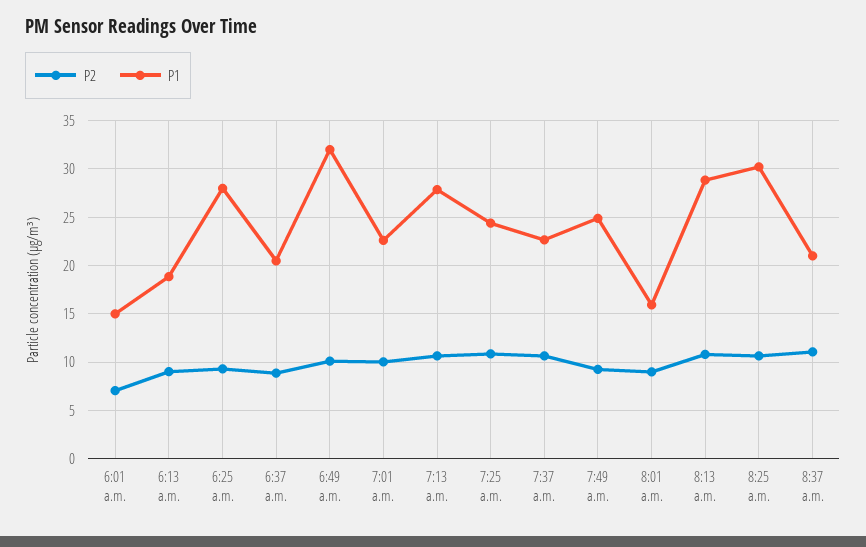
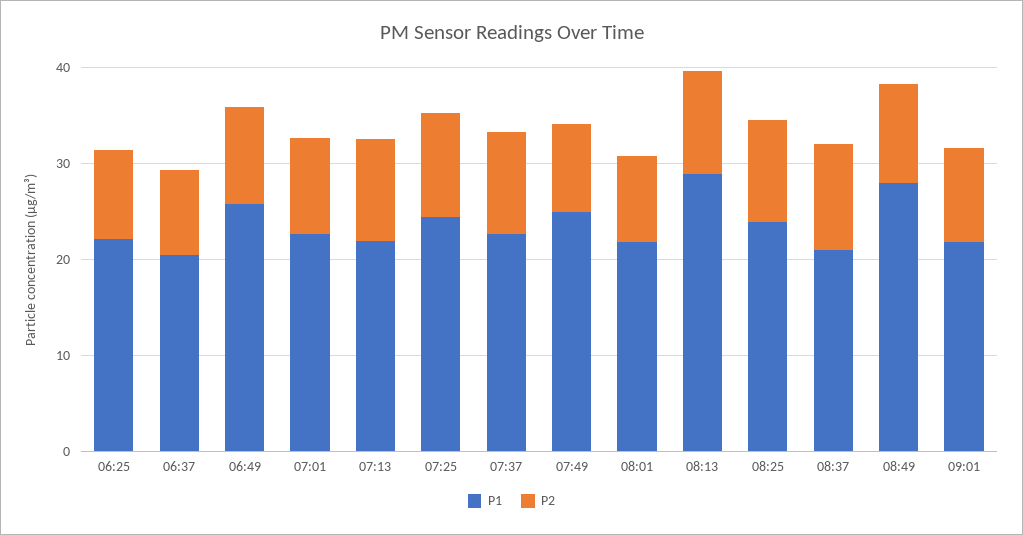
P2, 6:01 a.m.: 7 -> none
P1, 6:01 a.m.: 15 -> none
P2, 6:13 a.m.: 9 -> none
P1, 6:13 a.m.: 19 -> none
P1, 6:25 a.m.: 28 -> 22
P1, 6:49 a.m.: 32 -> 26
P1, 7:13 a.m.: 28 -> 22
P1, 8:01 a.m.: 16 -> 22
P1, 8:25 a.m.: 30 -> 24
P1, 08:49: none -> 28
P2, 08:49: none -> 10
P1, 09:01: none -> 22
P2, 09:01: none -> 10

